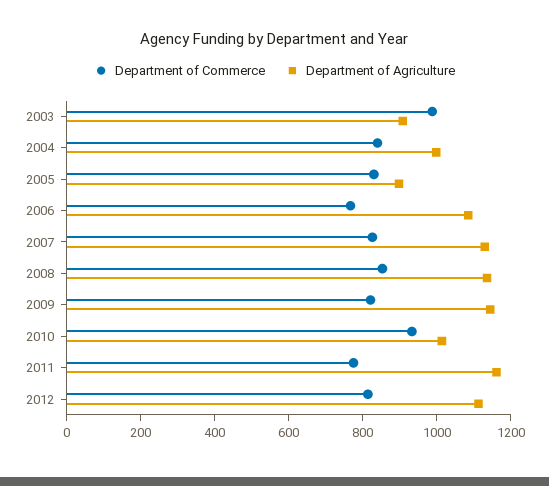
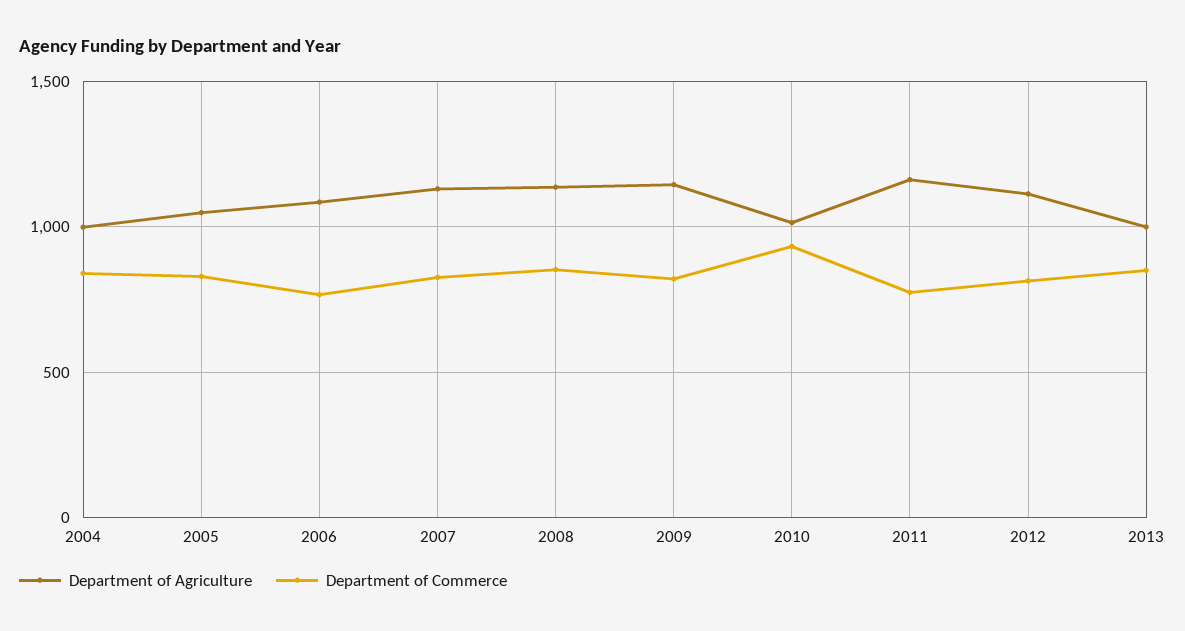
Department of Commerce, 2003: 1000 -> none
Department of Agriculture, 2003: 900 -> none
Department of Agriculture, 2005: 900 -> 1050
Department of Agriculture, 2013: none -> 1000
Department of Commerce, 2013: none -> 850

